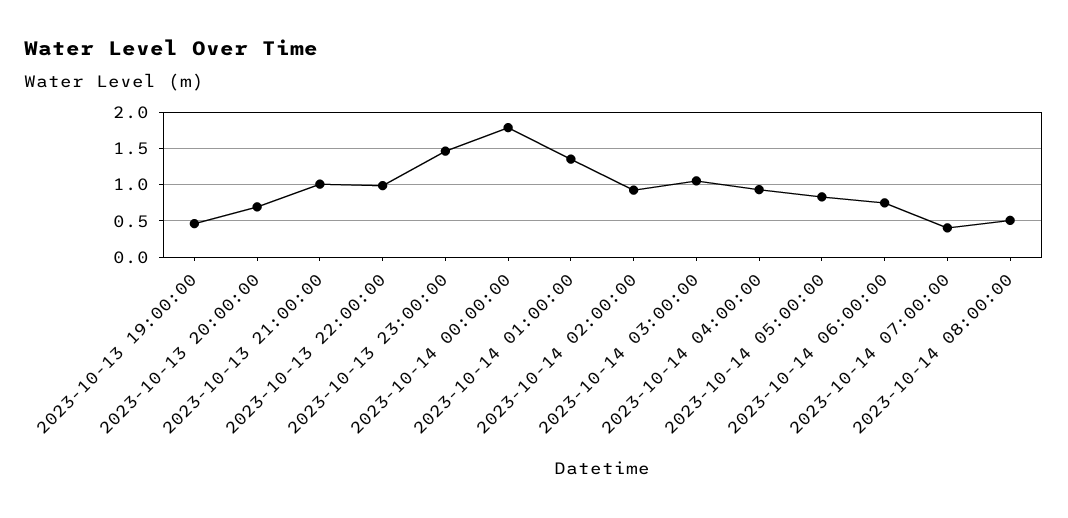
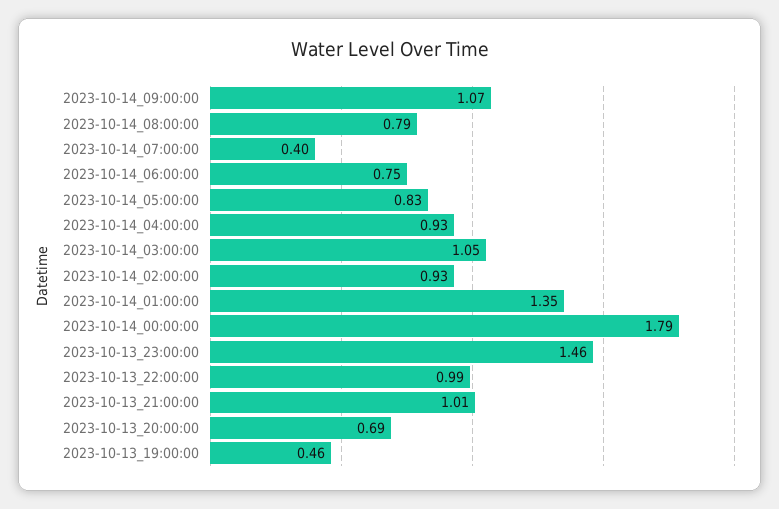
2023-10-14 08:00:00: 0.5 -> 0.79
2023-10-14_09:00:00: none -> 1.07

